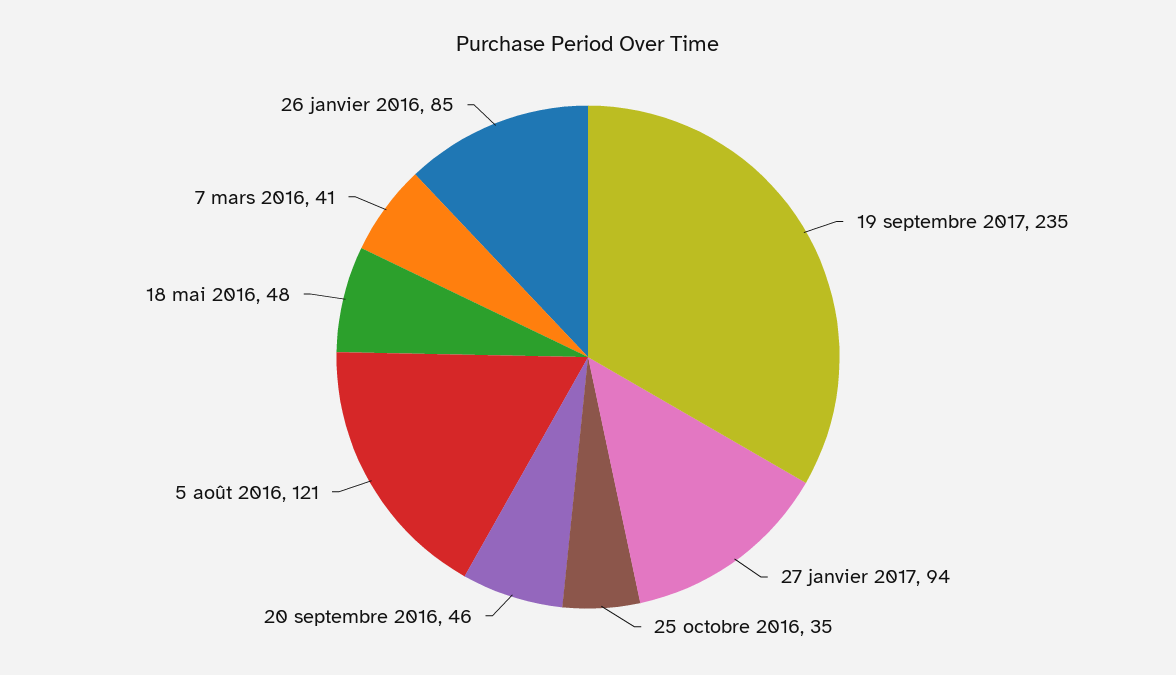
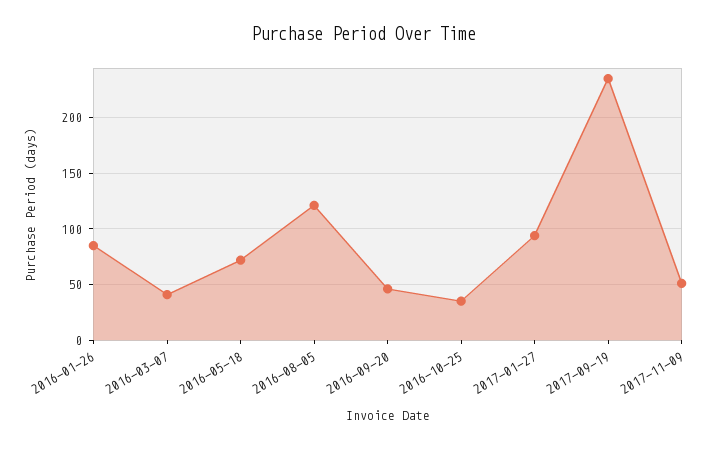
18 mai 2016: 48 -> 70
2017-11-09: none -> 50

